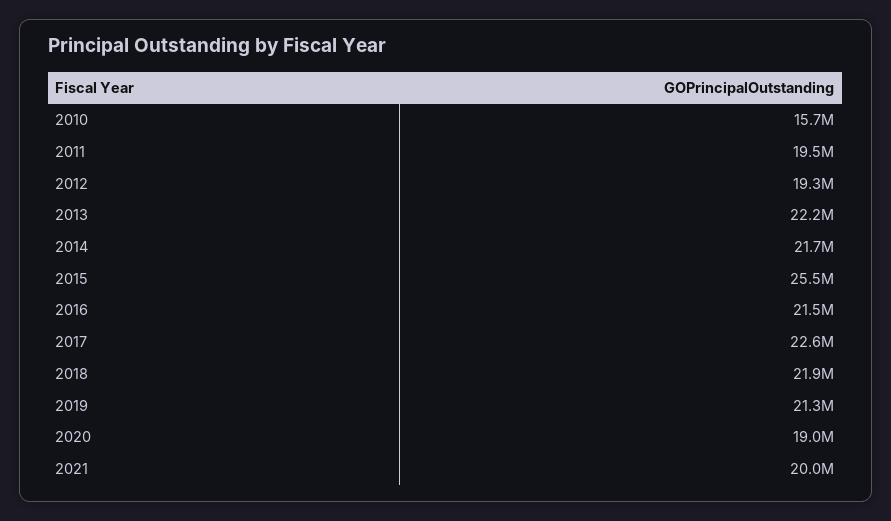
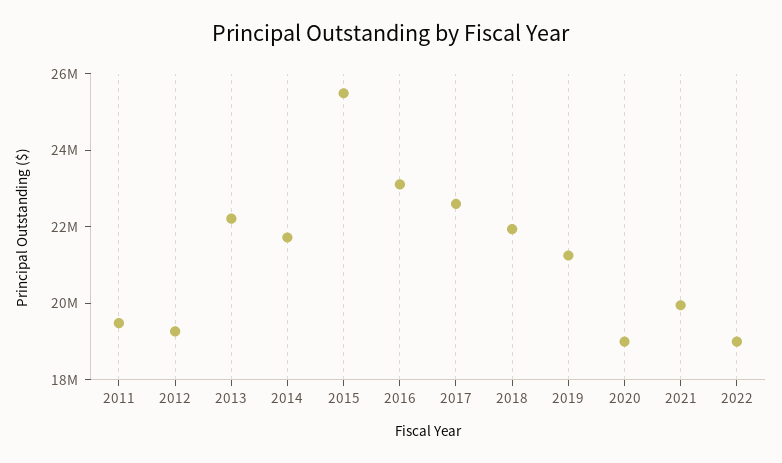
2010: 15700000 -> none
2016: 21500000 -> 23000000
2022: none -> 19000000

